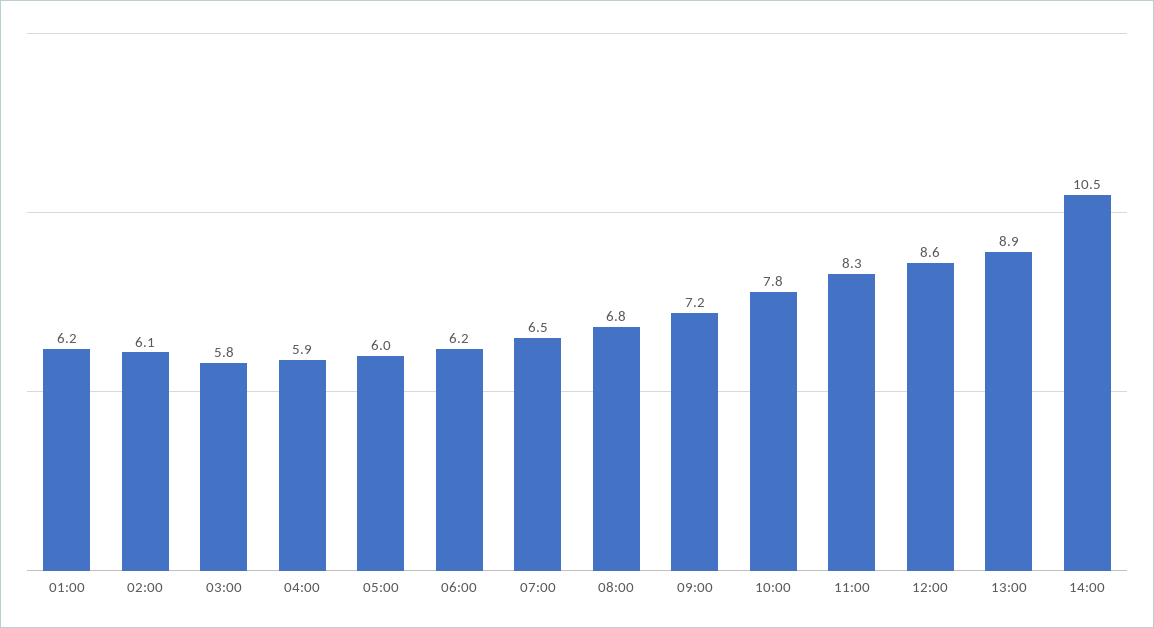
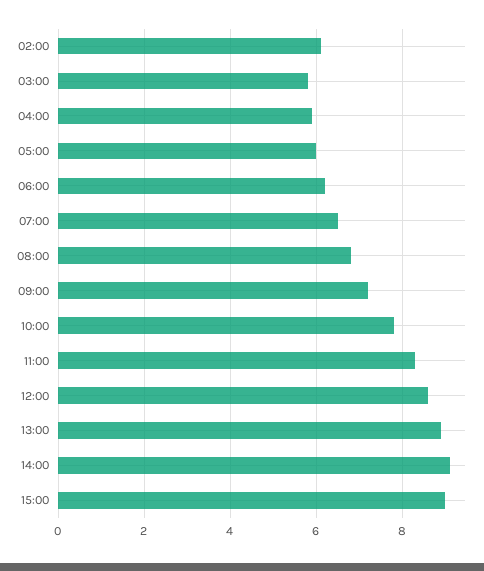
01:00: 6.2 -> none
14:00: 10.5 -> 9
15:00: none -> 9

